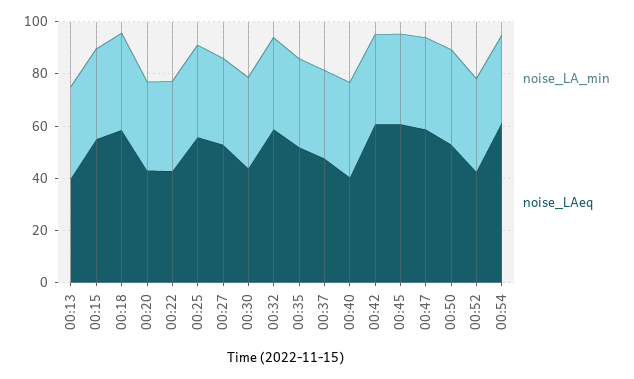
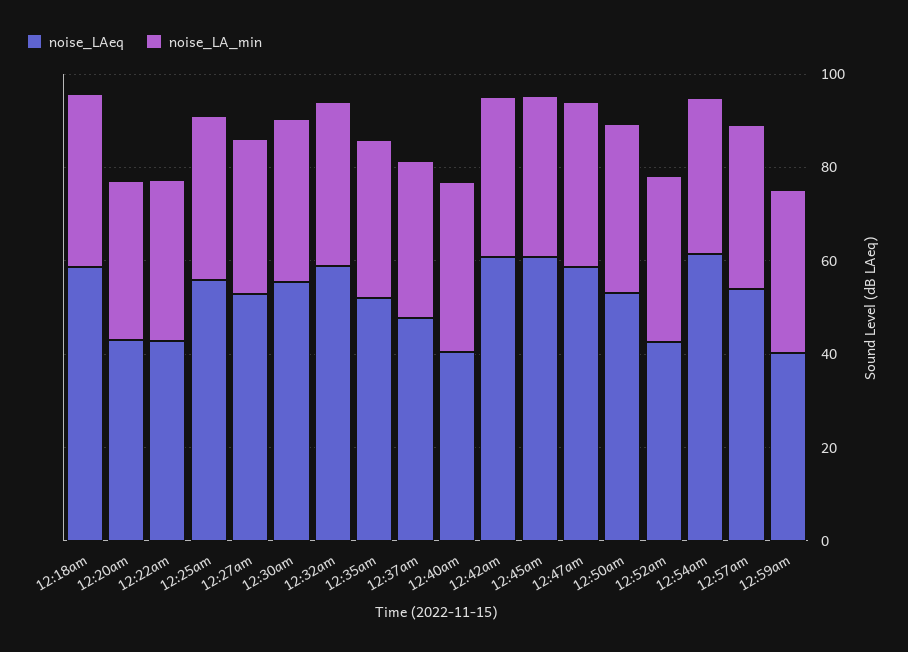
noise_LA_min, 00:13: 35 -> none
noise_LAeq, 00:13: 40 -> none
noise_LA_min, 00:15: 35 -> none
noise_LAeq, 00:15: 55 -> none
noise_LAeq, 00:30: 45 -> 55
noise_LAeq, 12:57am: none -> 55
noise_LA_min, 12:57am: none -> 35
noise_LAeq, 12:59am: none -> 40
noise_LA_min, 12:59am: none -> 35

